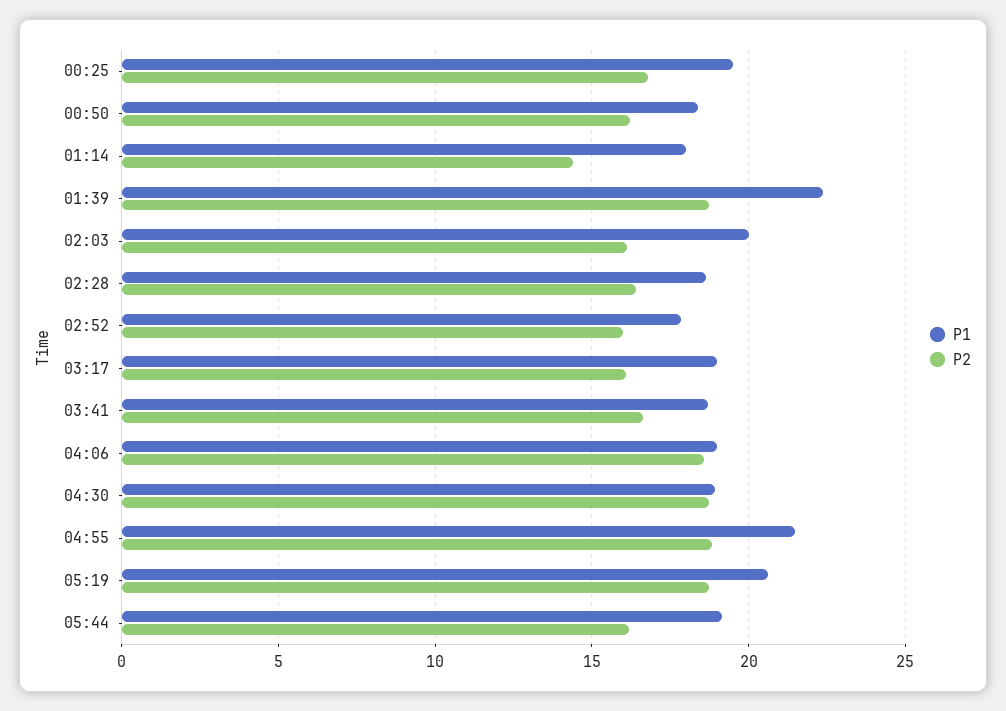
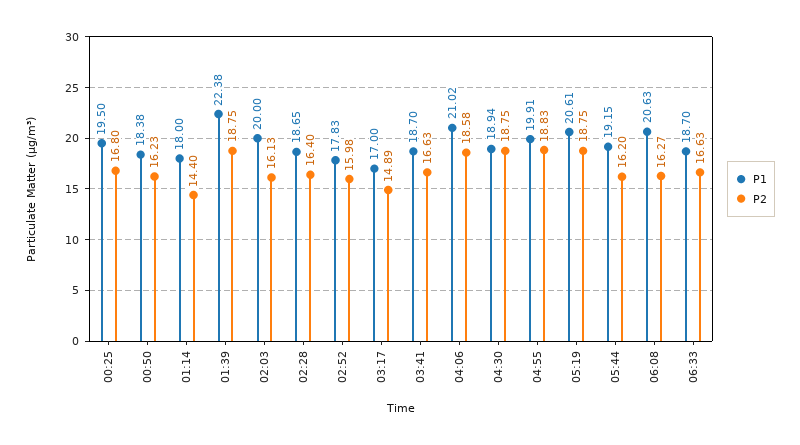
P1, 03:17: 19 -> 17
P2, 03:17: 16 -> 14.89
P1, 04:06: 19 -> 21.02
P1, 04:55: 21.5 -> 19.91
P1, 06:08: none -> 20.63
P2, 06:08: none -> 16.27
P1, 06:33: none -> 18.7
P2, 06:33: none -> 16.63

